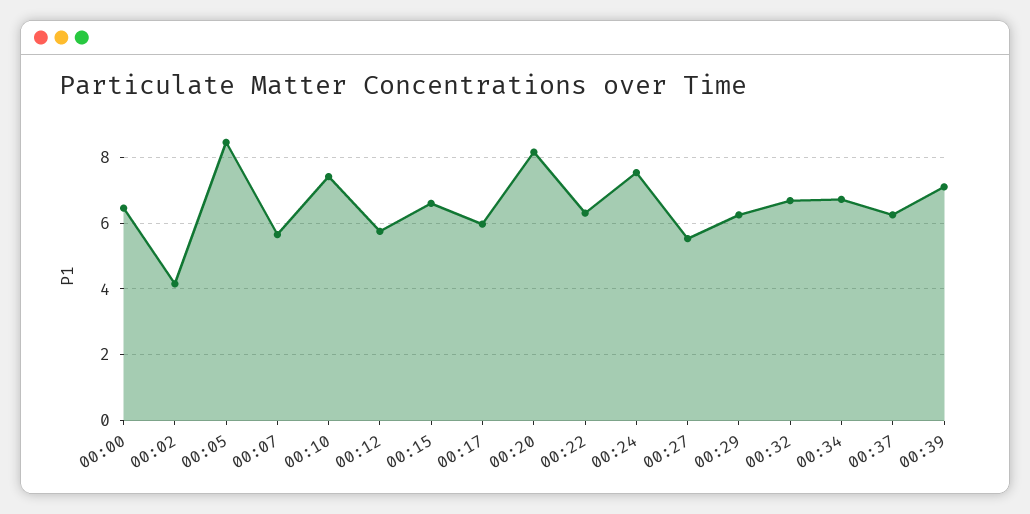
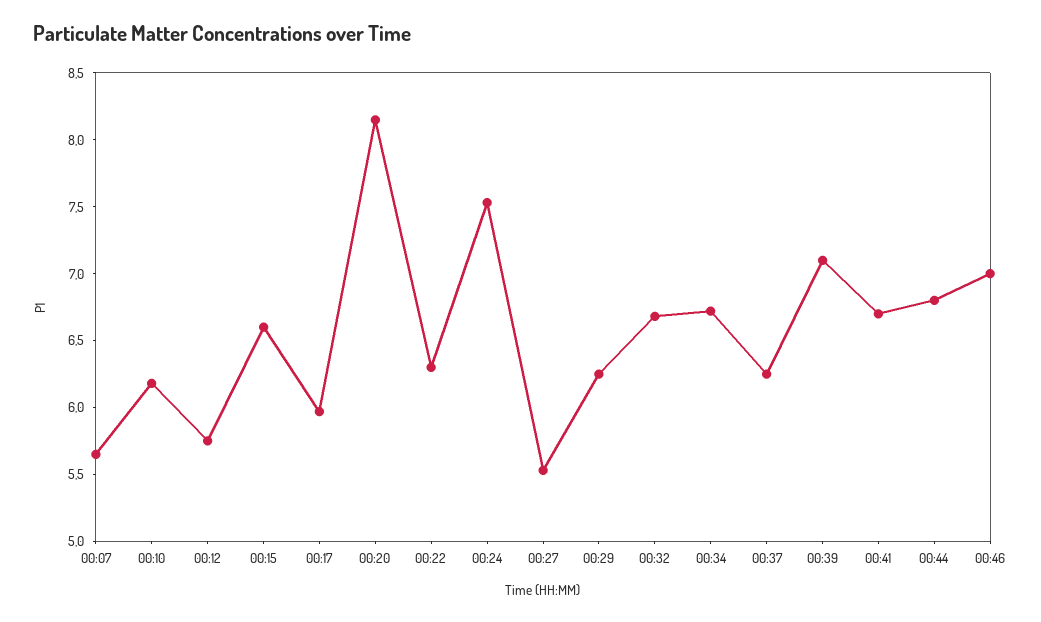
00:00: 6.4 -> none
00:02: 4.2 -> none
00:05: 8.4 -> none
00:10: 7.4 -> 6.2
00:41: none -> 6.7
00:44: none -> 6.8
00:46: none -> 7

